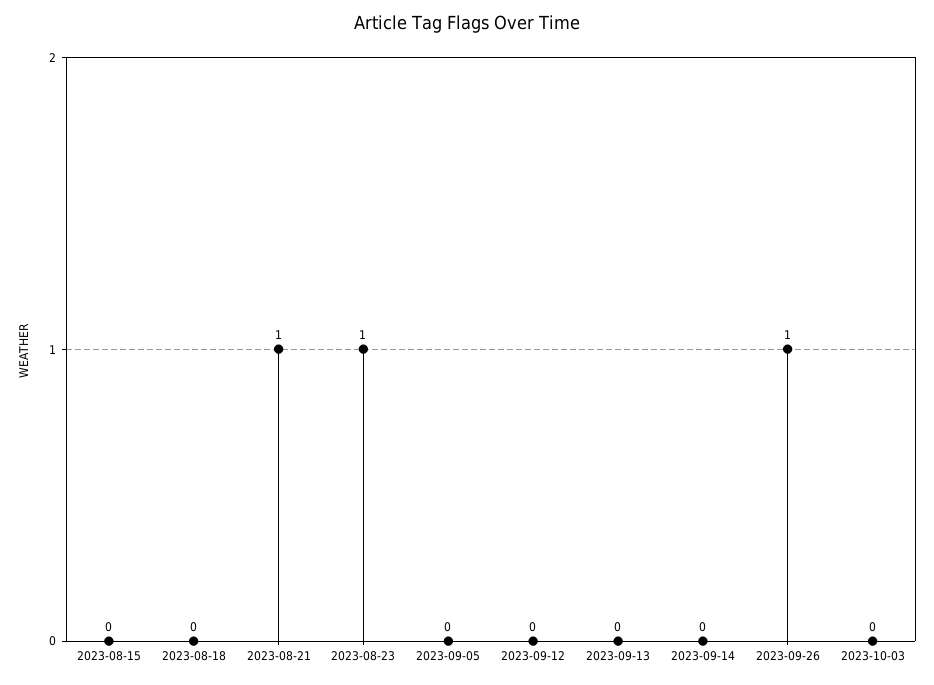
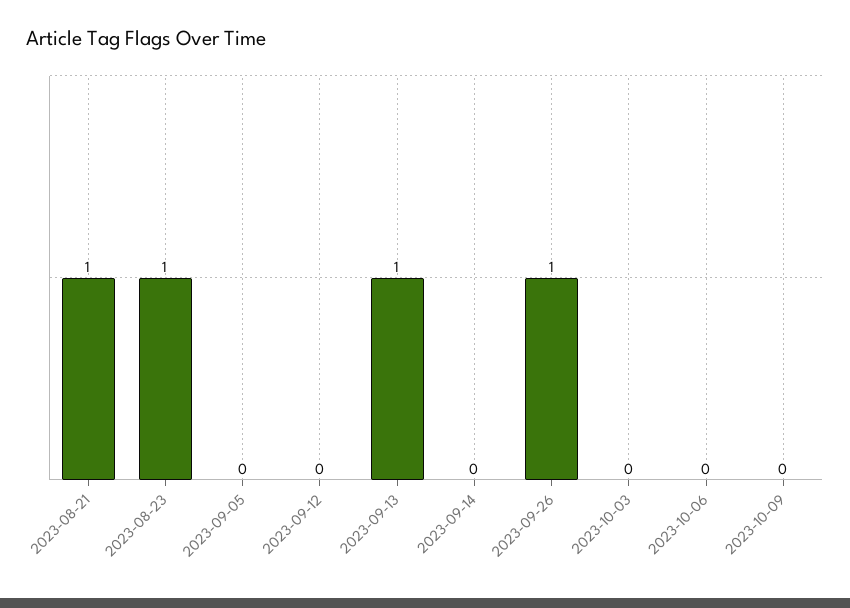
2023-08-15: 0 -> none
2023-08-18: 0 -> none
2023-09-13: 0 -> 1
2023-10-06: none -> 0
2023-10-09: none -> 0

